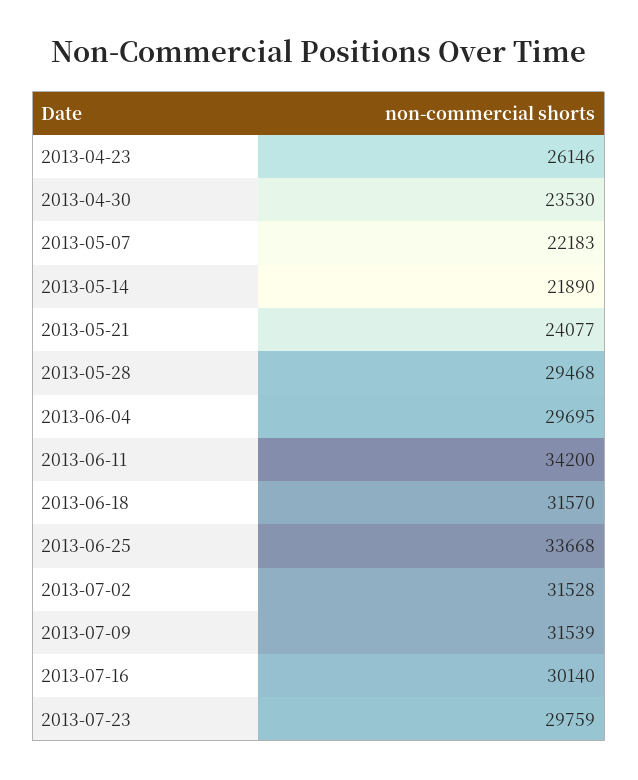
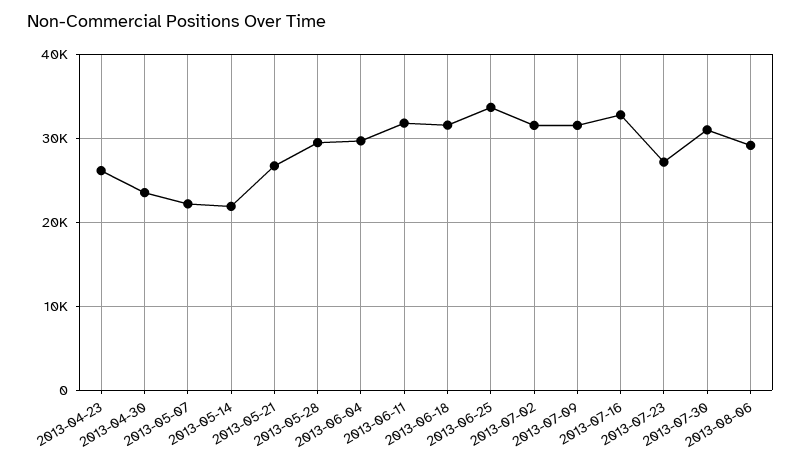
2013-05-21: 24077 -> 27000
2013-06-11: 34200 -> 32000
2013-07-16: 30140 -> 33000
2013-07-23: 29759 -> 27000
2013-07-30: none -> 31000
2013-08-06: none -> 29000

